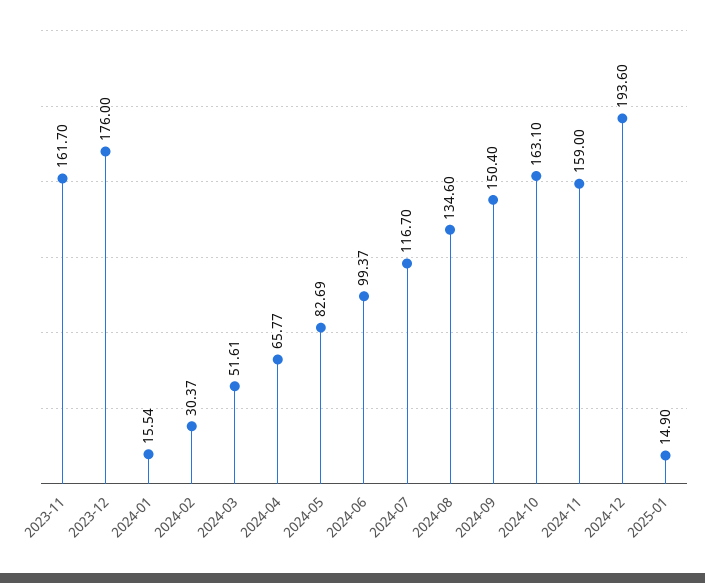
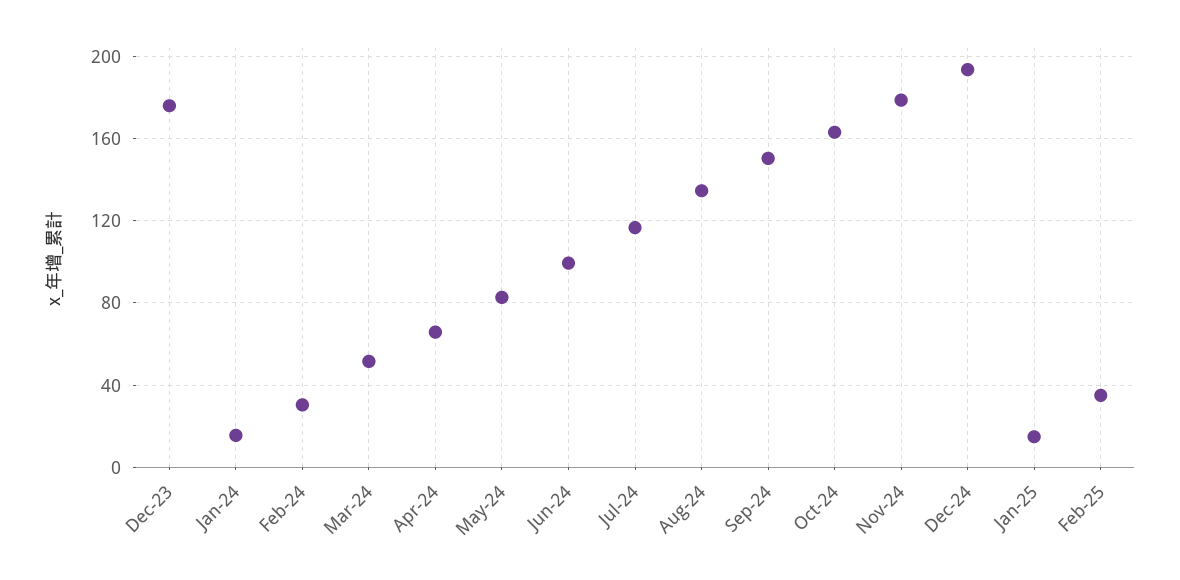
2023-11: 161.7 -> none
2024-11: 159 -> 180
Feb-25: none -> 35

